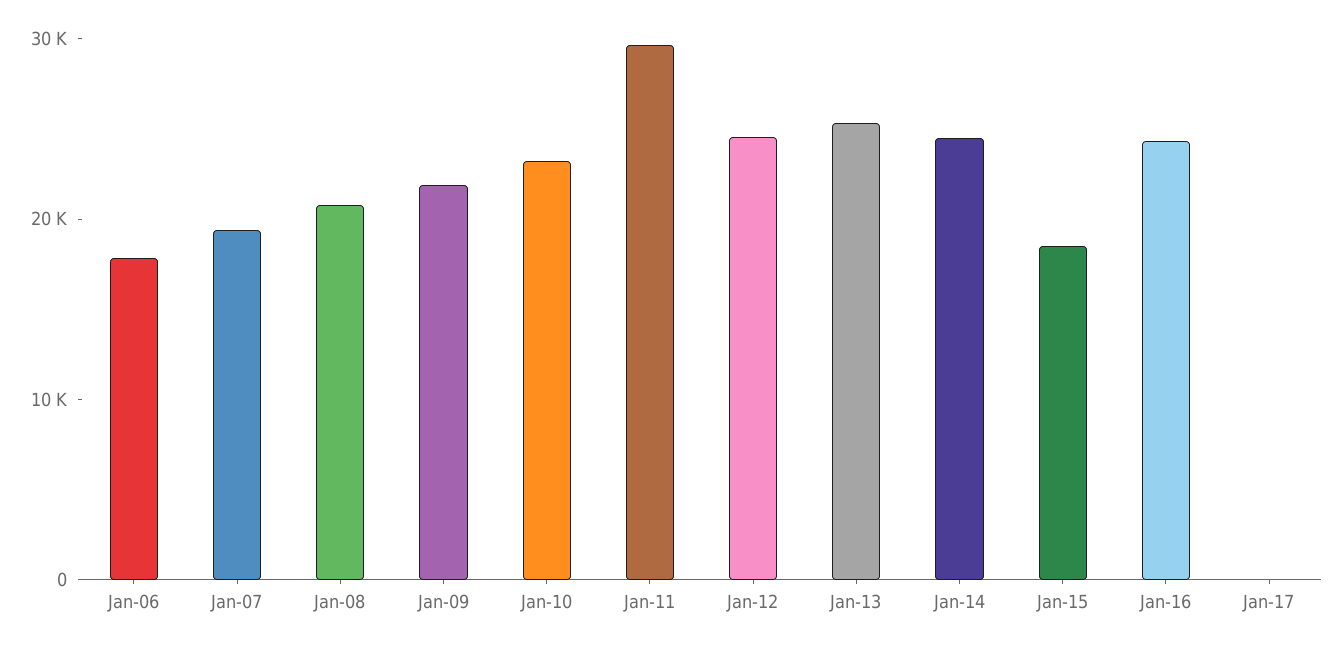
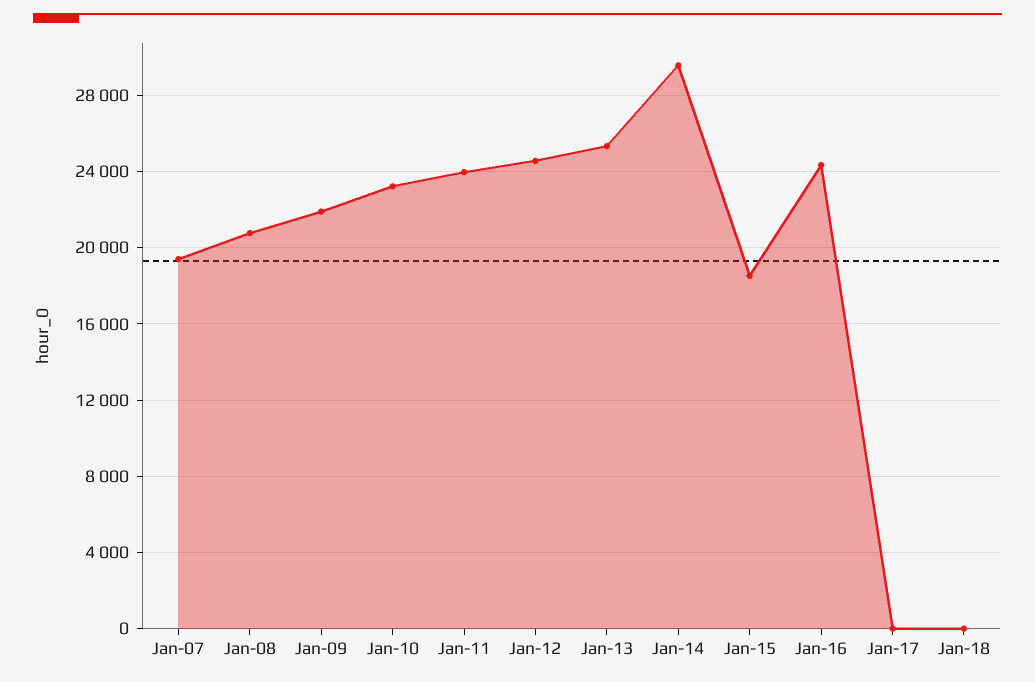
Jan-06: 18000 -> none
Jan-11: 30000 -> 24000
Jan-14: 24000 -> 29500
Jan-18: none -> 0

